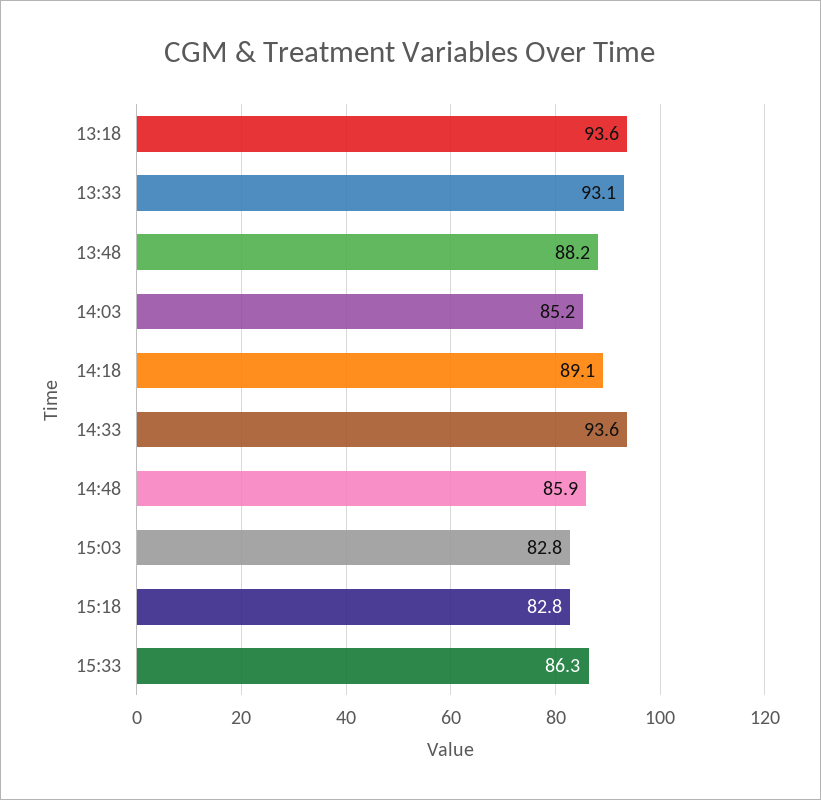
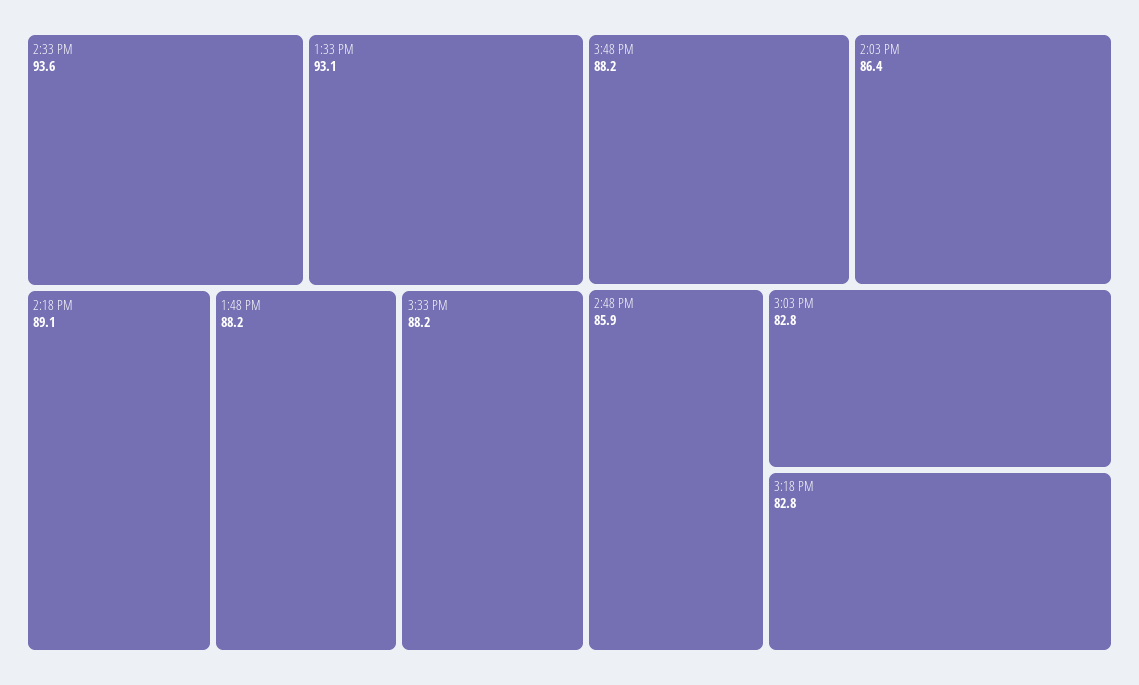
13:18: 93.6 -> none
14:03: 85.2 -> 86.4
15:33: 86.3 -> 88.2
3:48 PM: none -> 88.2

